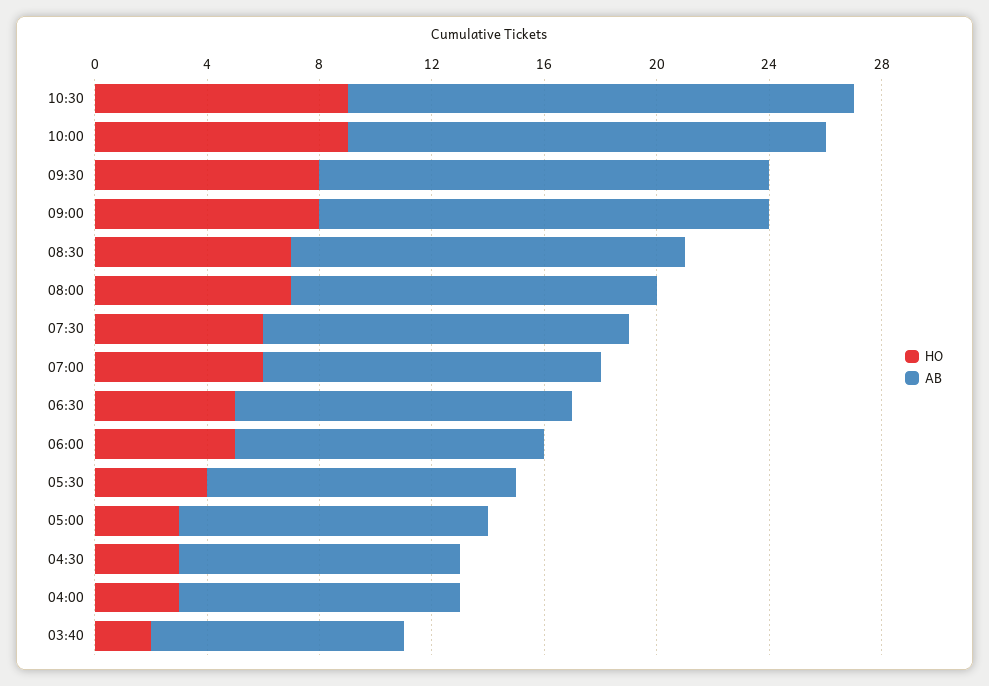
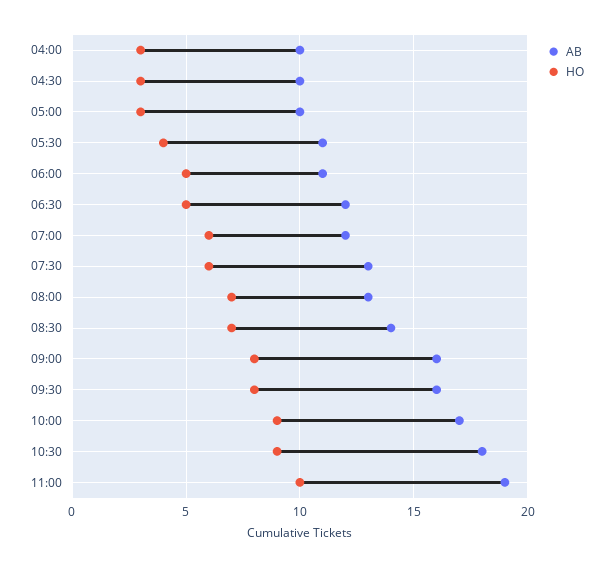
AB, 05:00: 11 -> 10
HO, 03:40: 2 -> none
AB, 03:40: 9 -> none
AB, 11:00: none -> 19
HO, 11:00: none -> 10

